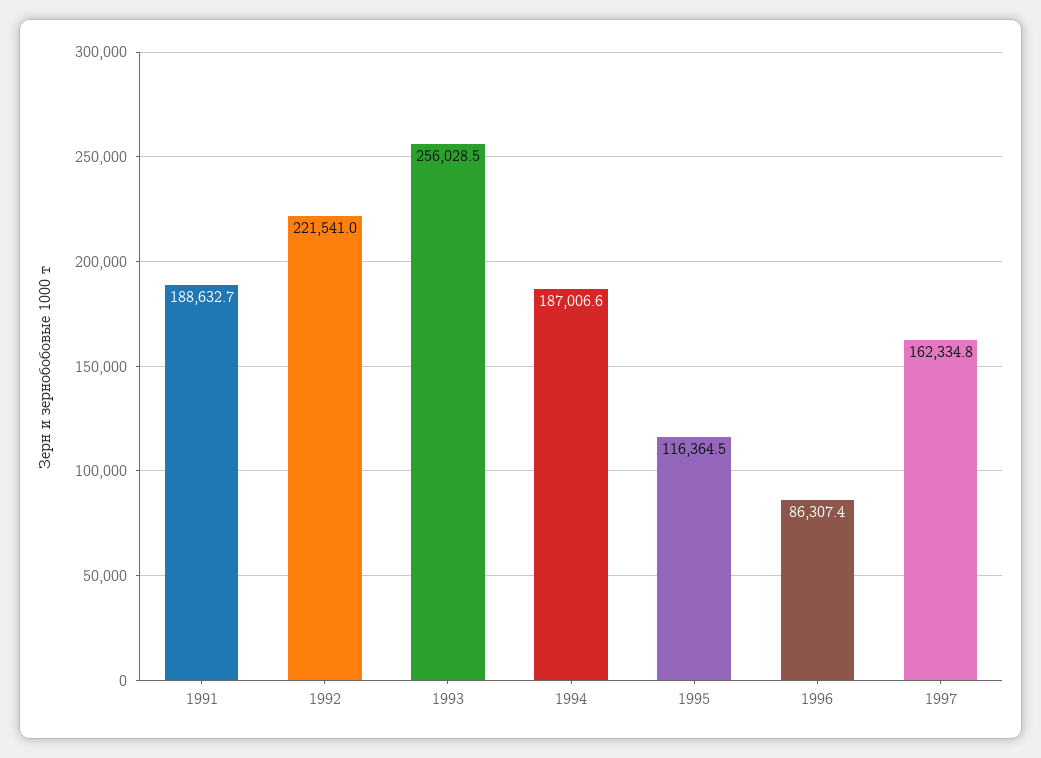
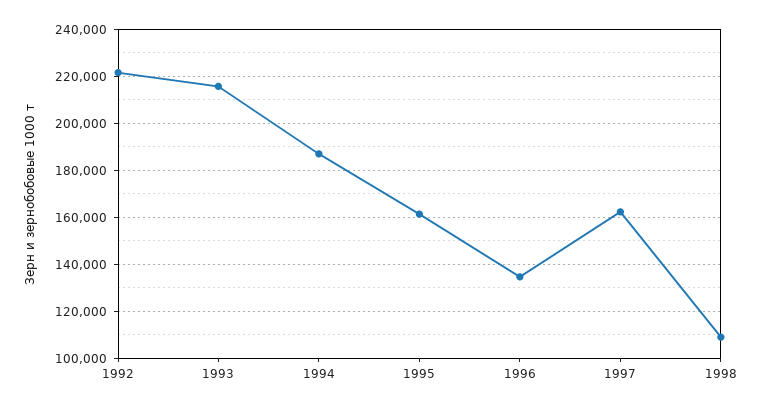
1991: 188632.7 -> none
1993: 256028.5 -> 215000
1995: 116364.5 -> 160000
1996: 86307.4 -> 135000
1998: none -> 110000

